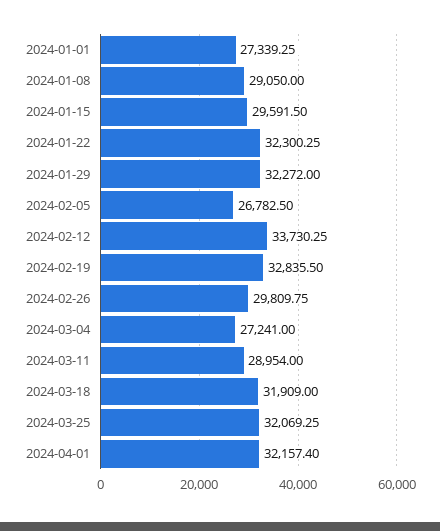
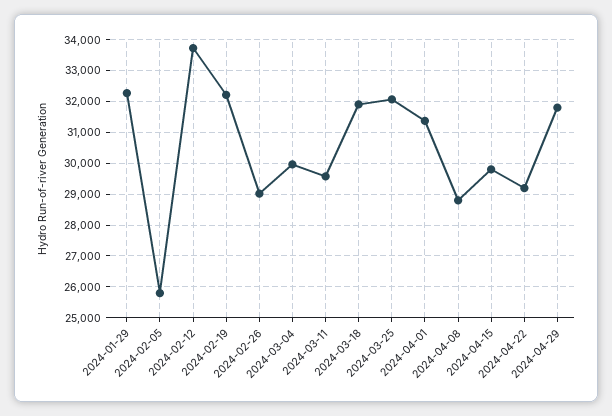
2024-01-01: 27339.25 -> none
2024-01-08: 29050 -> none
2024-01-15: 29591.5 -> none
2024-01-22: 32300.25 -> none
2024-02-05: 26782.5 -> 25800
2024-02-19: 32835.5 -> 32200
2024-02-26: 29809.75 -> 29000
2024-03-04: 27241 -> 30000
2024-03-11: 28954 -> 29600
2024-04-01: 32157.4 -> 31400
2024-04-08: none -> 28800
2024-04-15: none -> 29800
2024-04-22: none -> 29200
2024-04-29: none -> 31800

